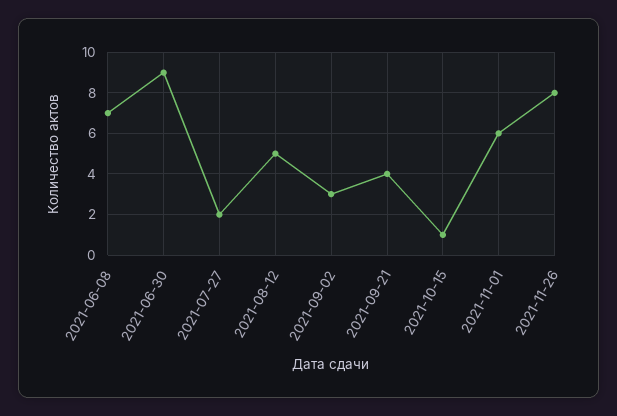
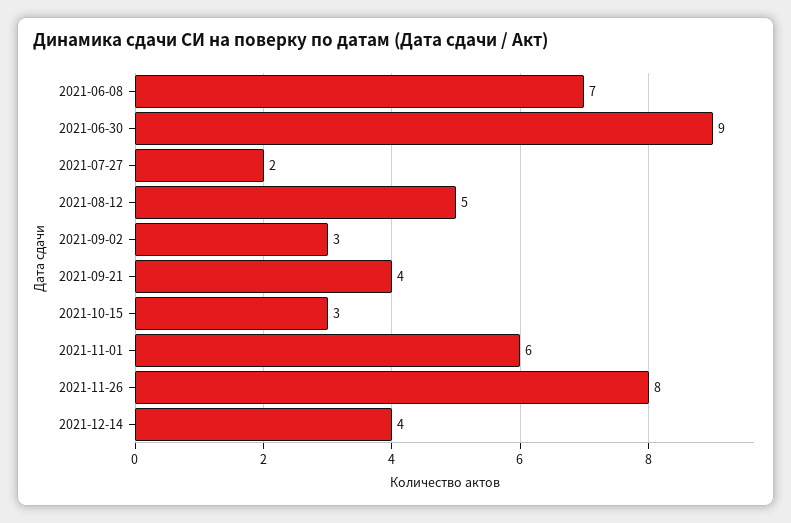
2021-10-15: 1 -> 3
2021-12-14: none -> 4

